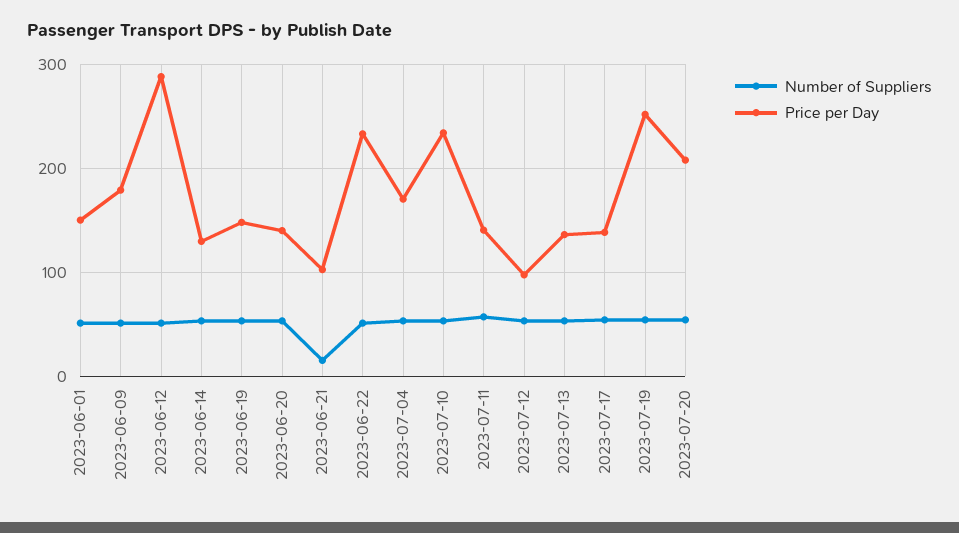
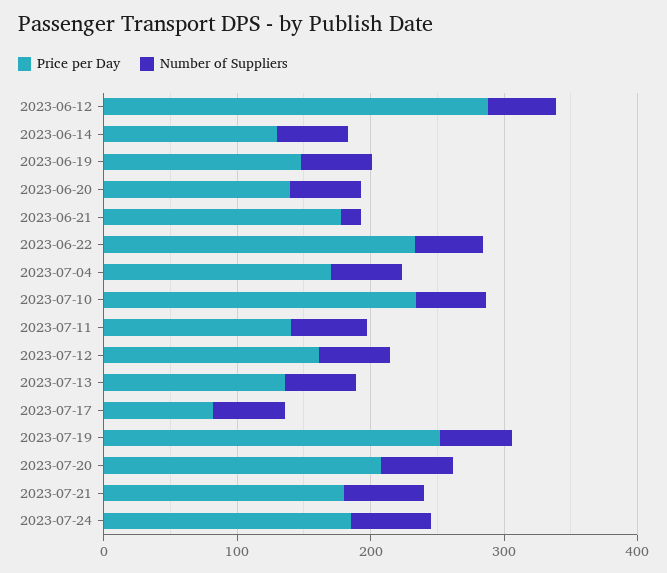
Number of Suppliers, 2023-06-01: 50 -> none
Price per Day, 2023-06-01: 150 -> none
Number of Suppliers, 2023-06-09: 50 -> none
Price per Day, 2023-06-09: 180 -> none
Price per Day, 2023-06-21: 100 -> 180
Price per Day, 2023-07-12: 100 -> 160
Price per Day, 2023-07-17: 140 -> 80
Price per Day, 2023-07-21: none -> 180
Number of Suppliers, 2023-07-21: none -> 60
Price per Day, 2023-07-24: none -> 180
Number of Suppliers, 2023-07-24: none -> 60

